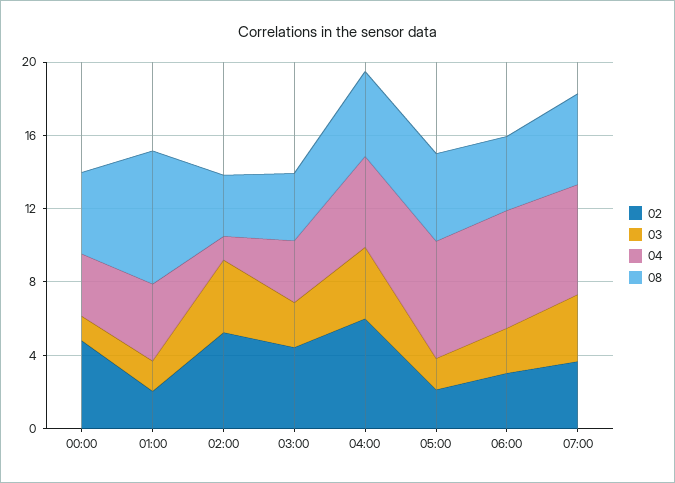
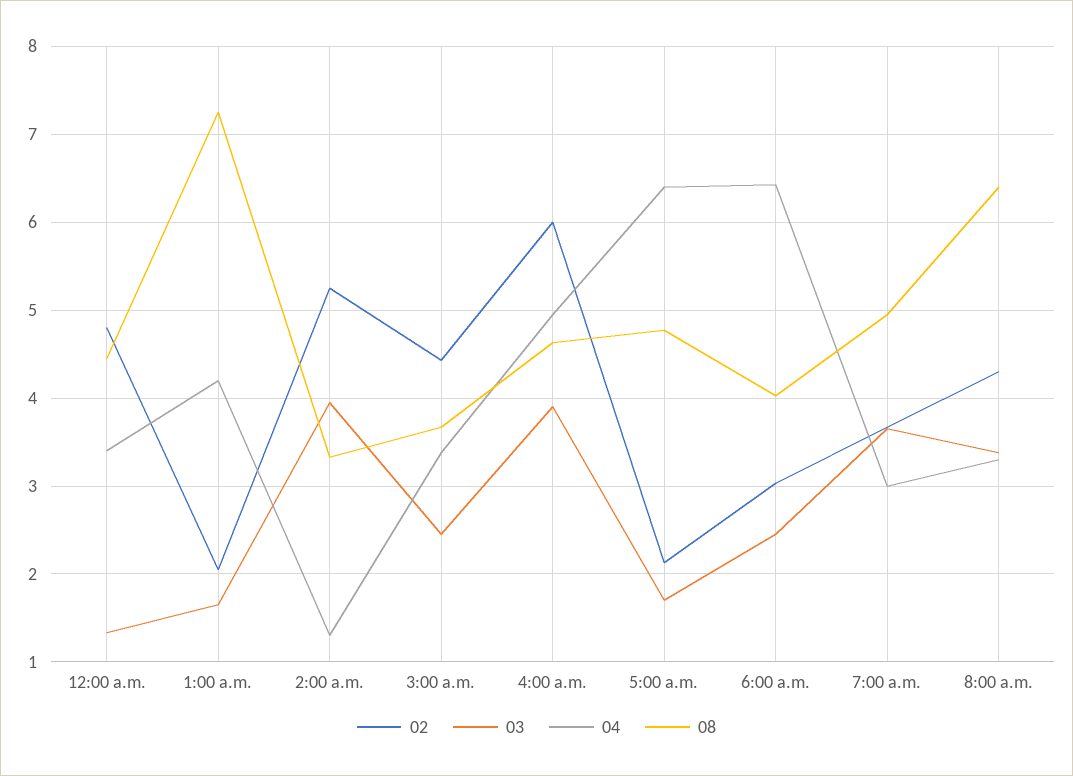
04, 07:00: 6 -> 3
02, 8:00 a.m.: none -> 4.3
03, 8:00 a.m.: none -> 3.4
04, 8:00 a.m.: none -> 3.3
08, 8:00 a.m.: none -> 6.4

